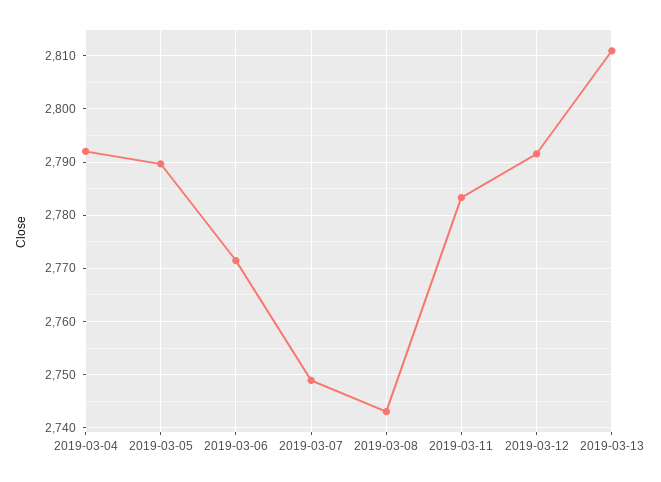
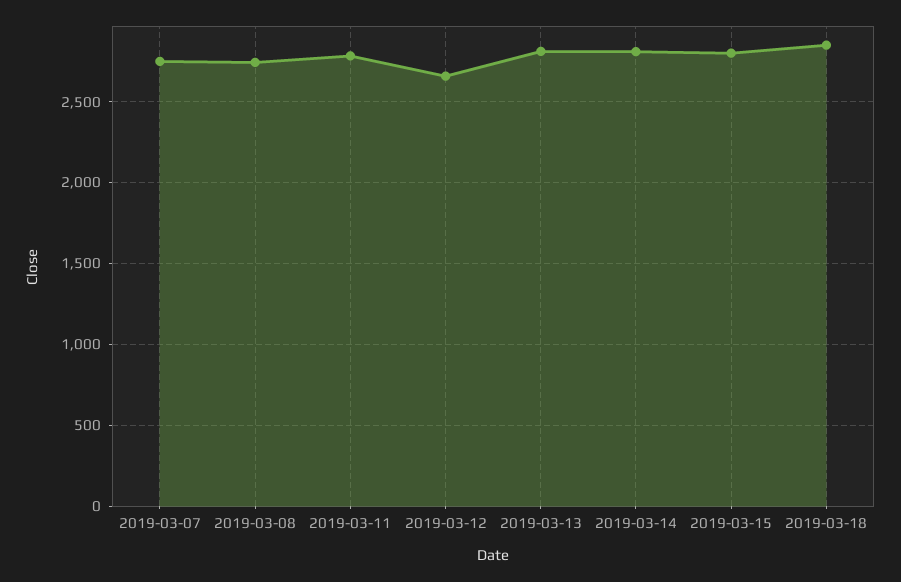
2019-03-04: 2792 -> none
2019-03-05: 2790 -> none
2019-03-06: 2772 -> none
2019-03-12: 2792 -> 2650
2019-03-14: none -> 2800
2019-03-15: none -> 2800
2019-03-18: none -> 2850

